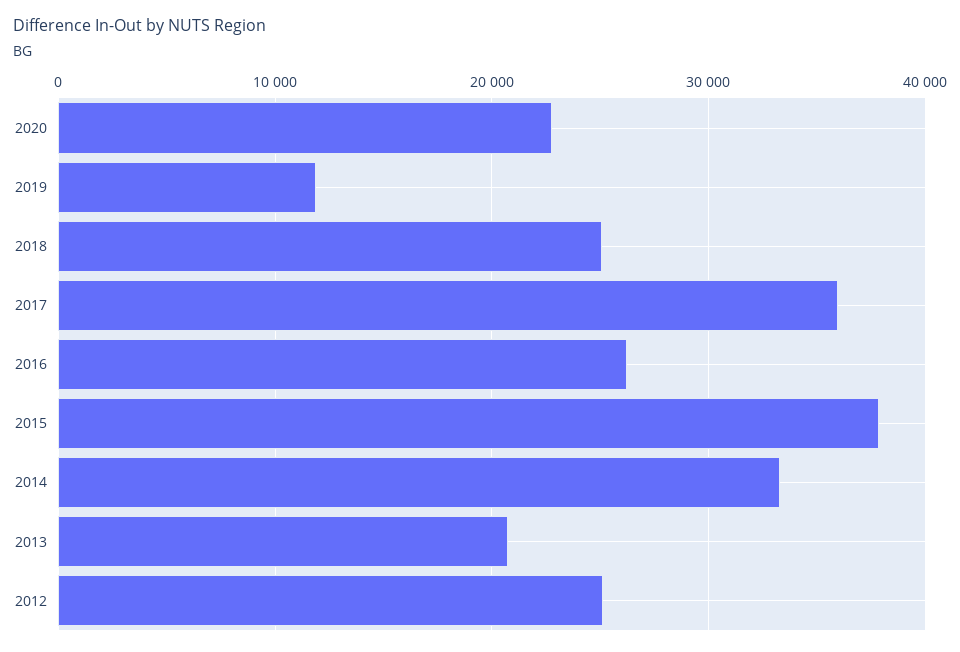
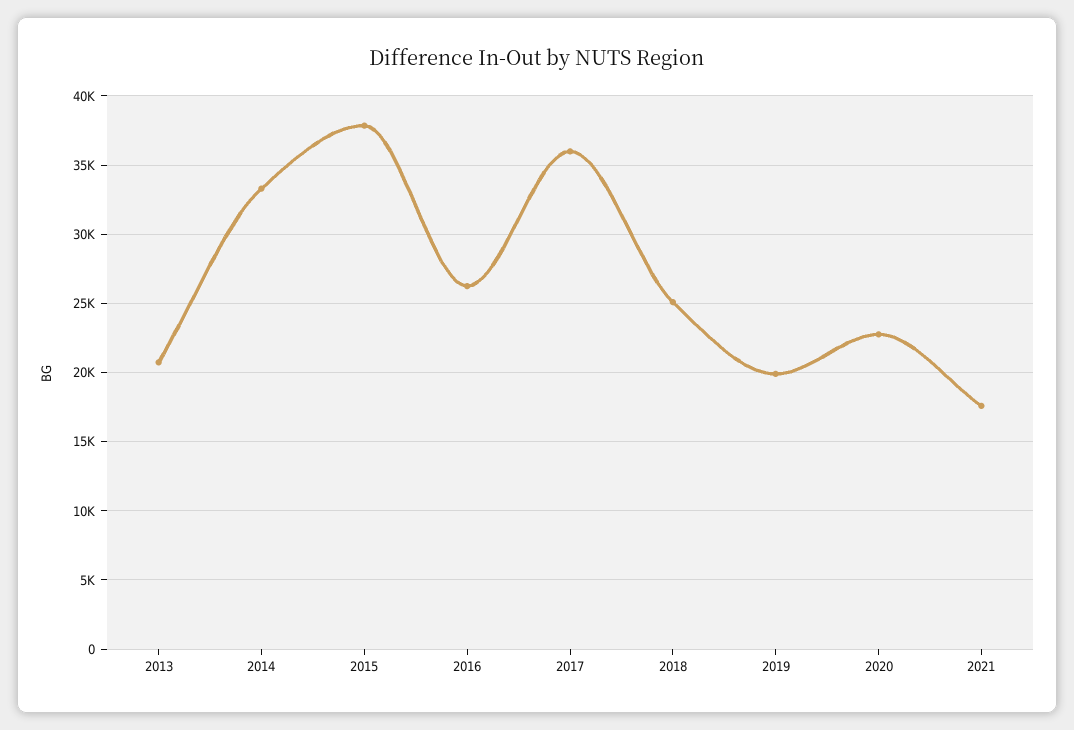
2019: 12000 -> 20000
2012: 25000 -> none
2021: none -> 17500

